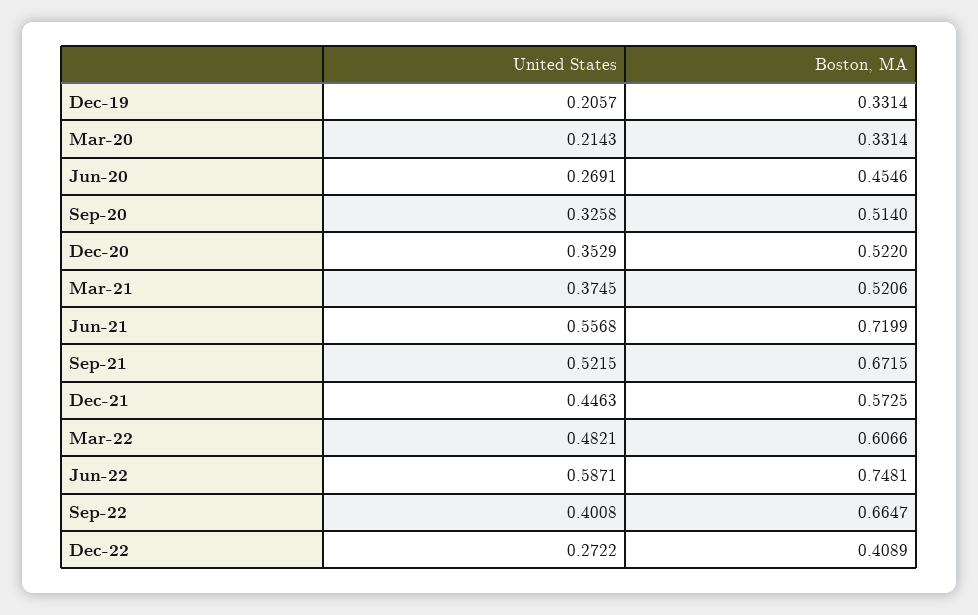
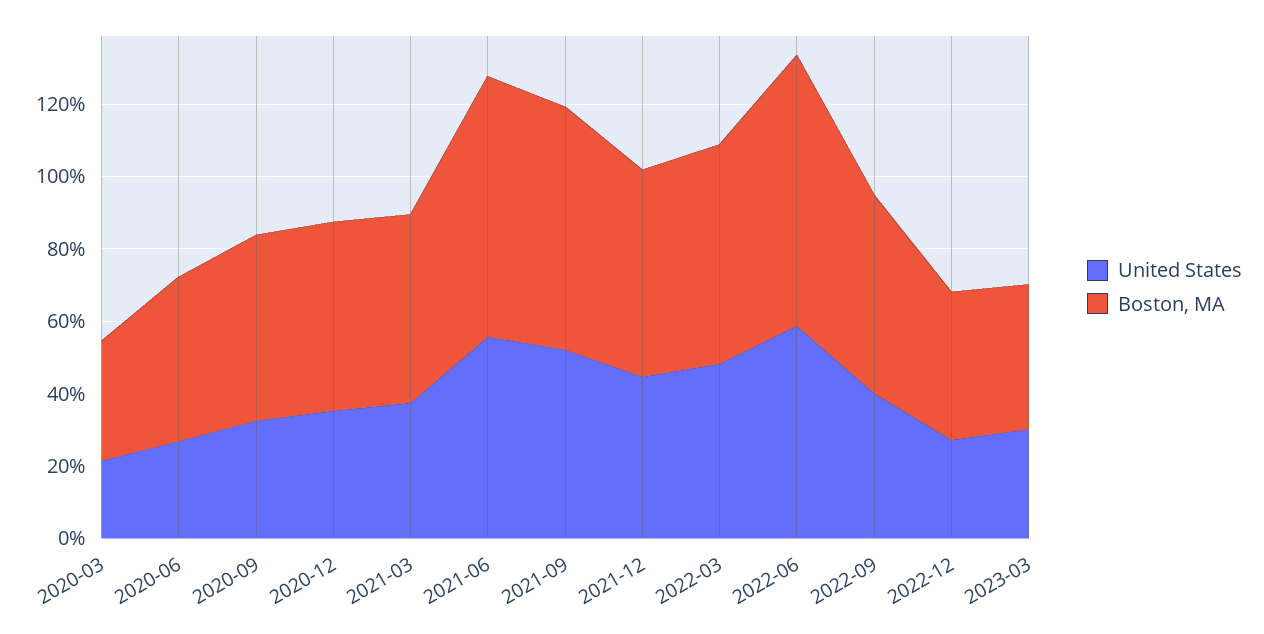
United States, Dec-19: 0.2057 -> none
Boston, MA, Dec-19: 0.3314 -> none
Boston, MA, Sep-22: 0.6647 -> 0.55
United States, 2023-03: none -> 0.3
Boston, MA, 2023-03: none -> 0.4

